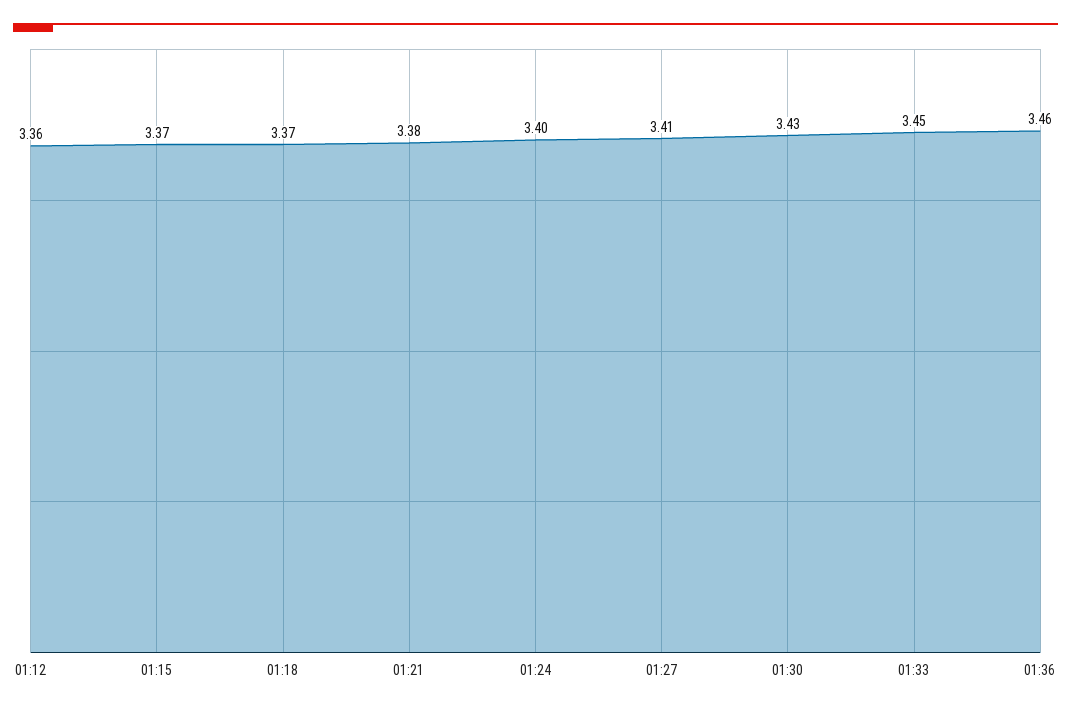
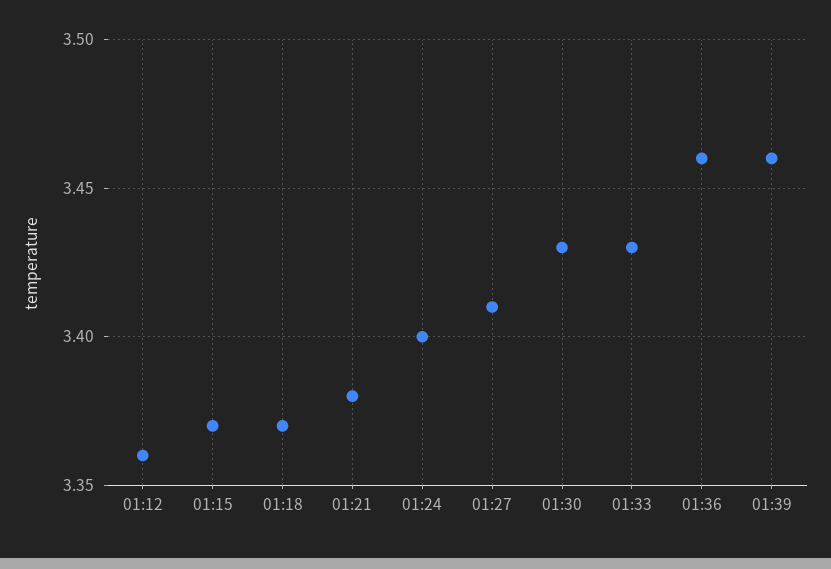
01:33: 3.45 -> 3.43
01:39: none -> 3.46

